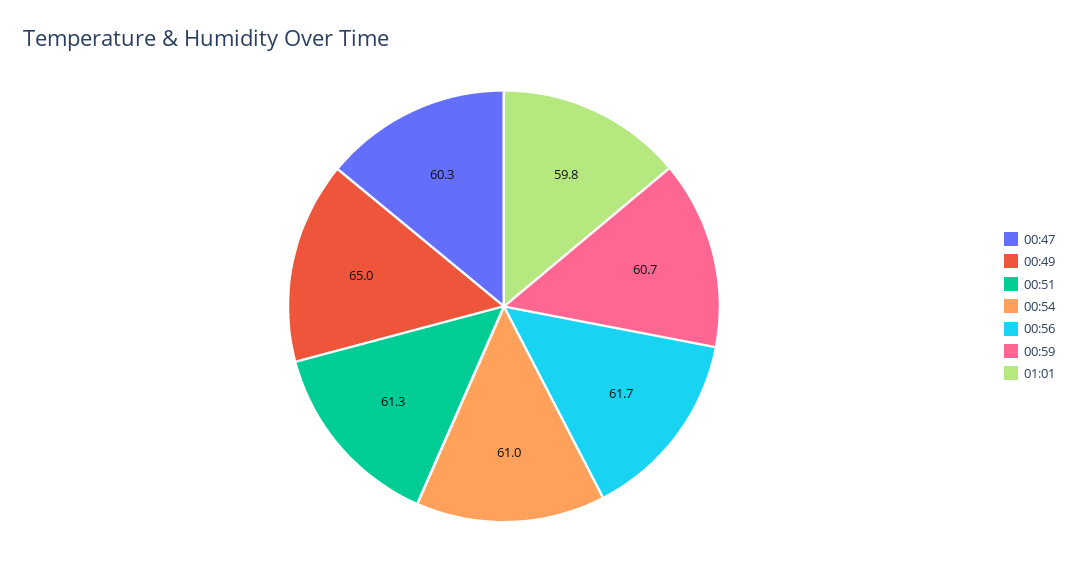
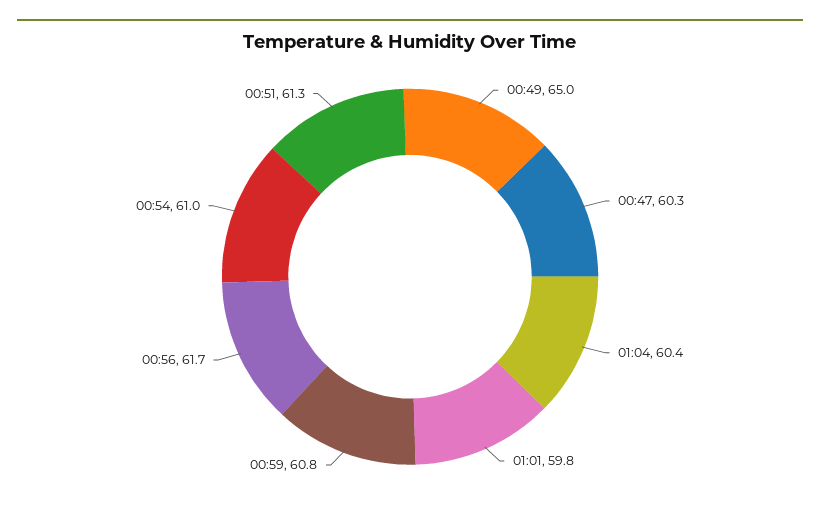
00:59: 60.7 -> 60.8
01:04: none -> 60.4

